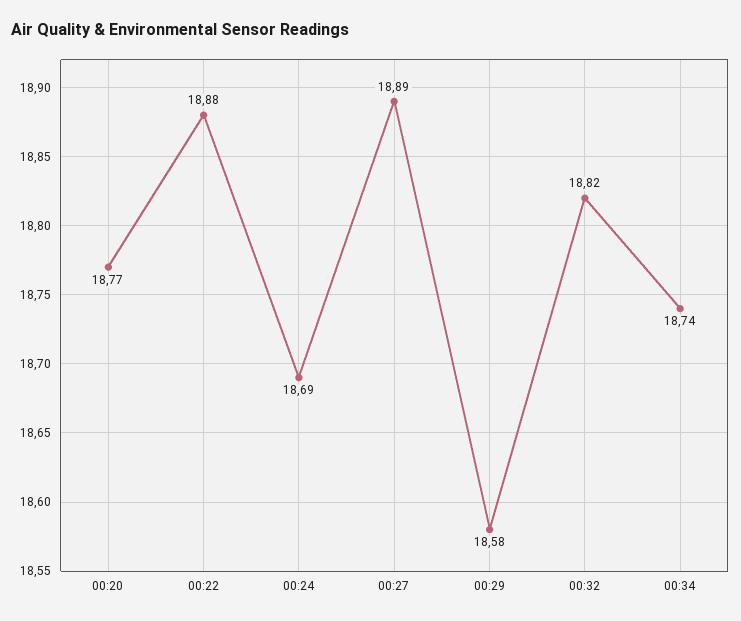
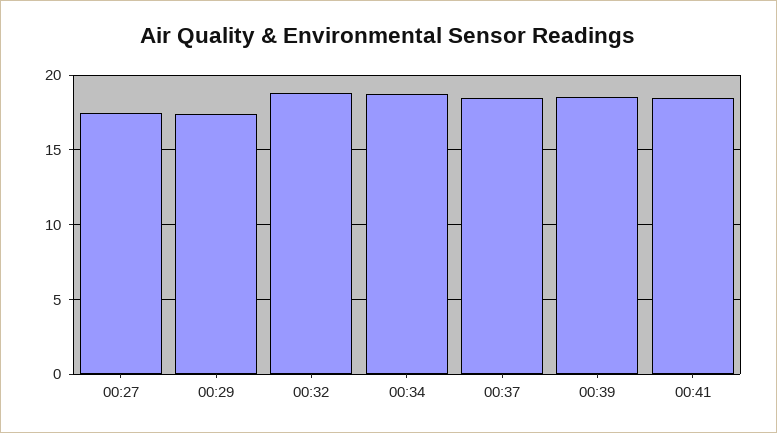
00:20: 18.77 -> none
00:22: 18.88 -> none
00:24: 18.69 -> none
00:27: 18.89 -> 17.5
00:29: 18.58 -> 17.5
00:37: none -> 18.5
00:39: none -> 18.5
00:41: none -> 18.5

